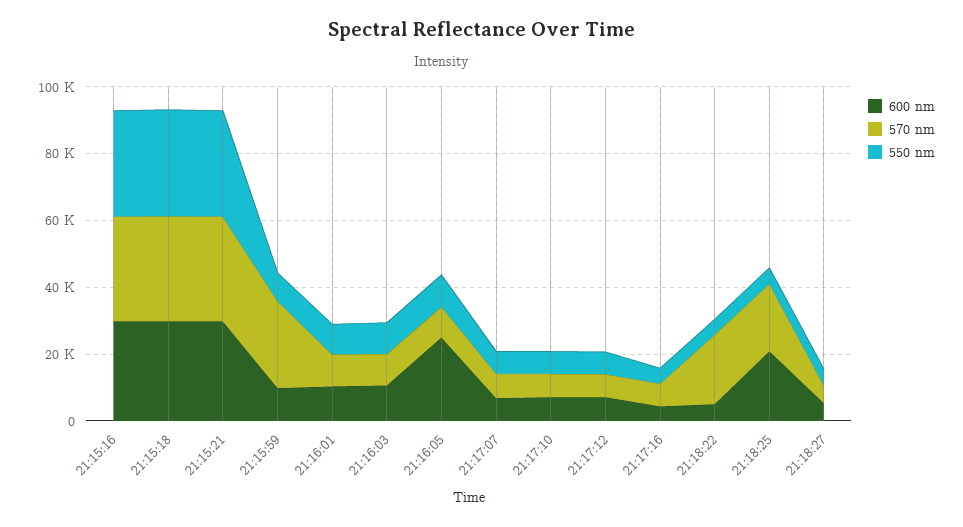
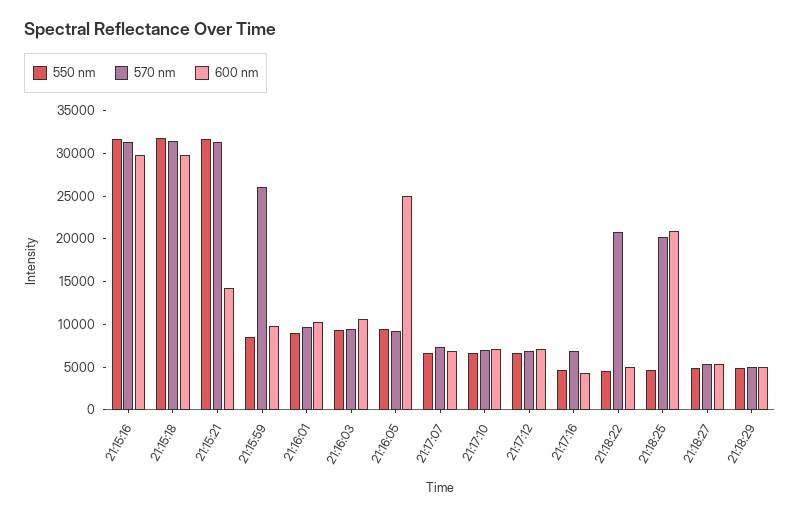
600 nm, 21:15:21: 30000 -> 14000
550 nm, 21:18:29: none -> 5000
570 nm, 21:18:29: none -> 5000
600 nm, 21:18:29: none -> 5000

